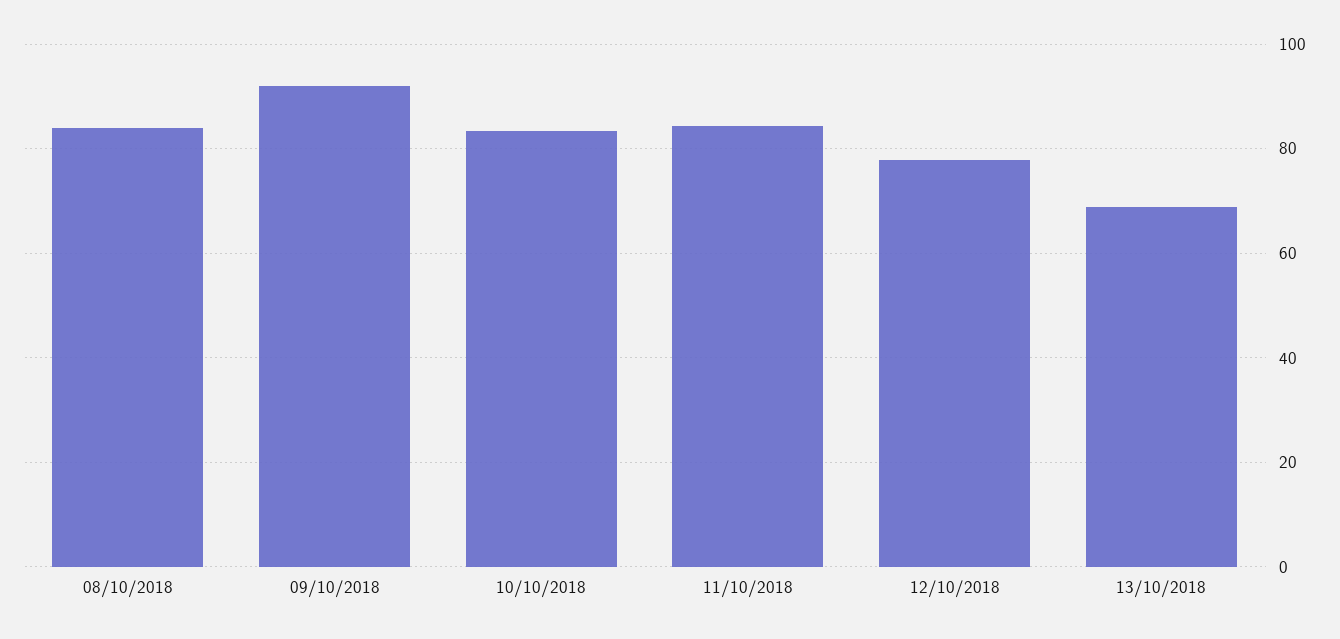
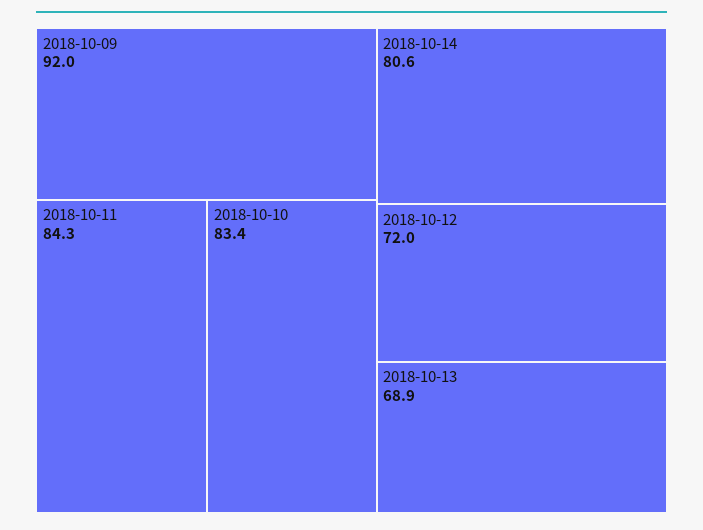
08/10/2018: 84 -> none
12/10/2018: 78 -> 72
2018-10-14: none -> 80.6

